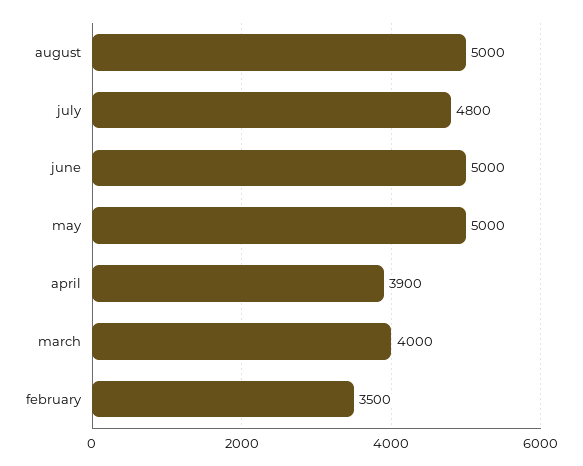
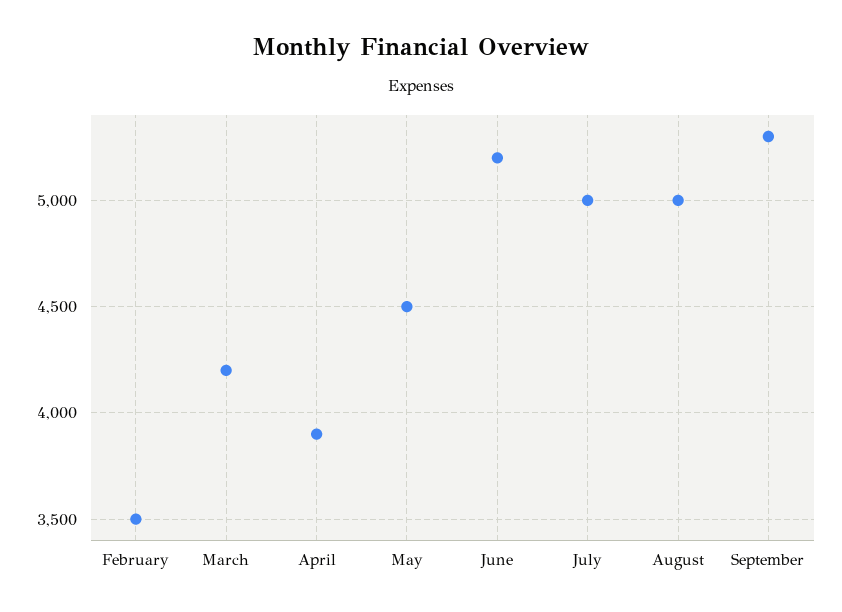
july: 4800 -> 5000
june: 5000 -> 5200
may: 5000 -> 4500
march: 4000 -> 4200
September: none -> 5300

